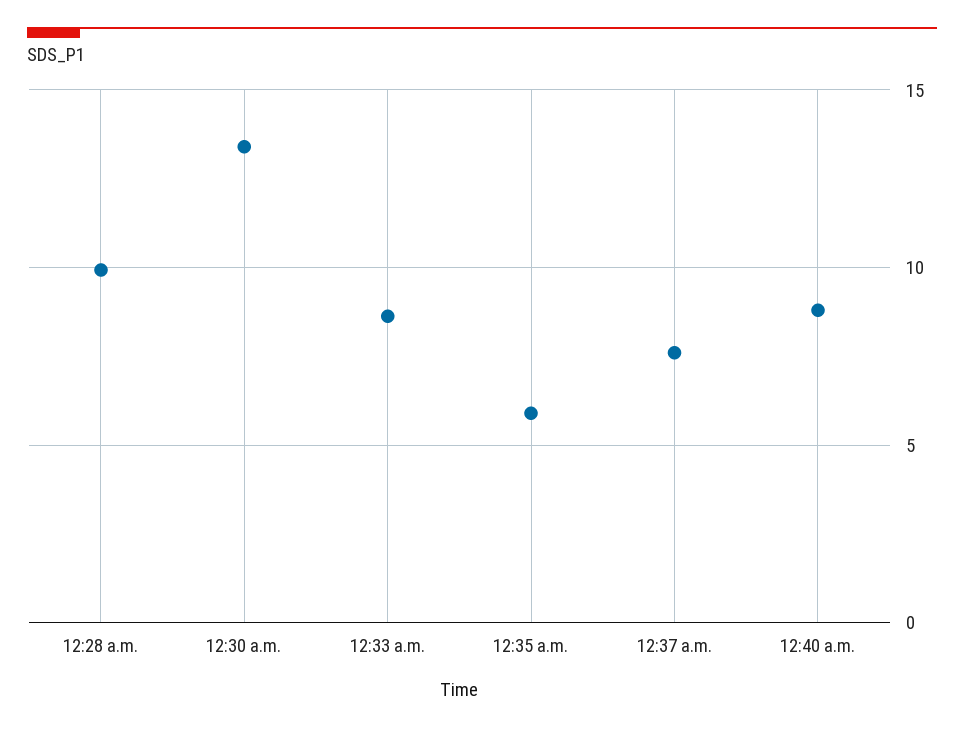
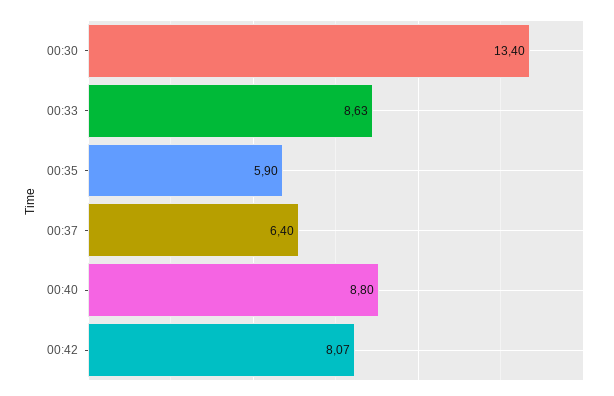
12:28 a.m.: 10 -> none
12:37 a.m.: 7.5 -> 6.4
00:42: none -> 8.07

